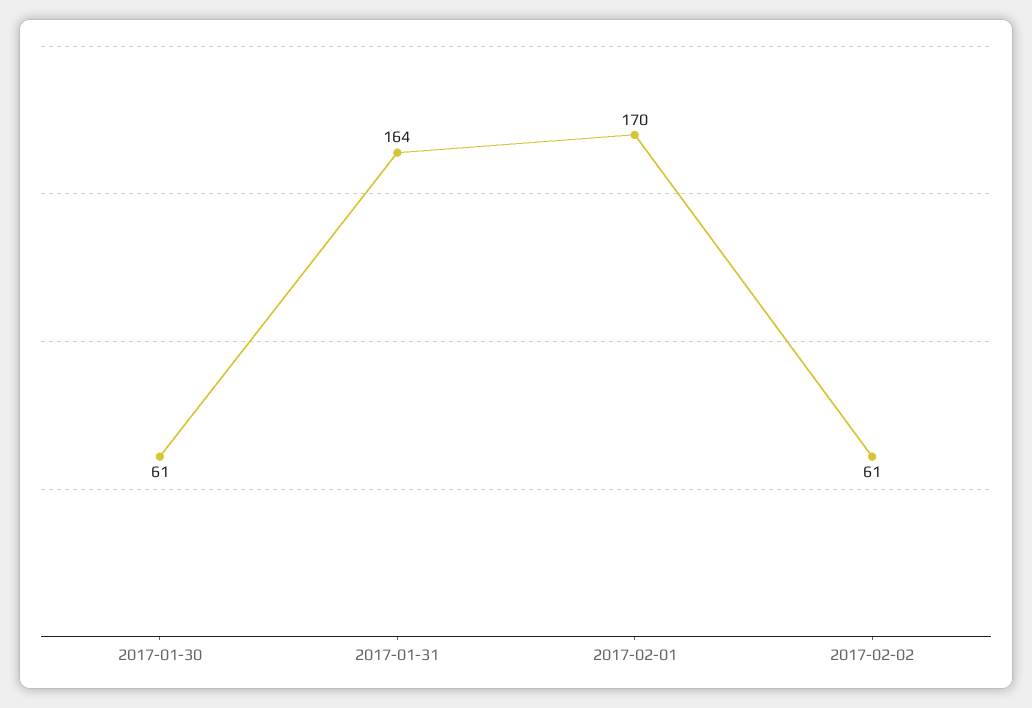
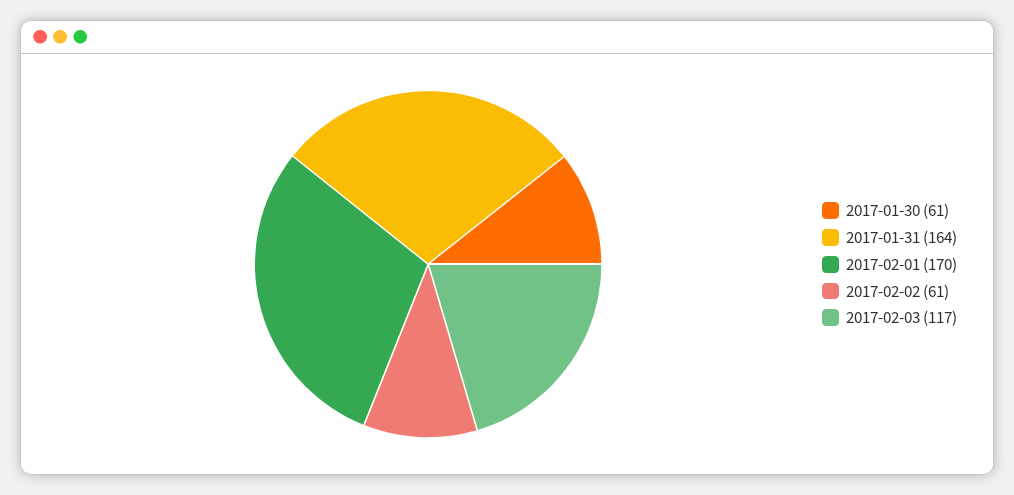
2017-02-03: none -> 117

